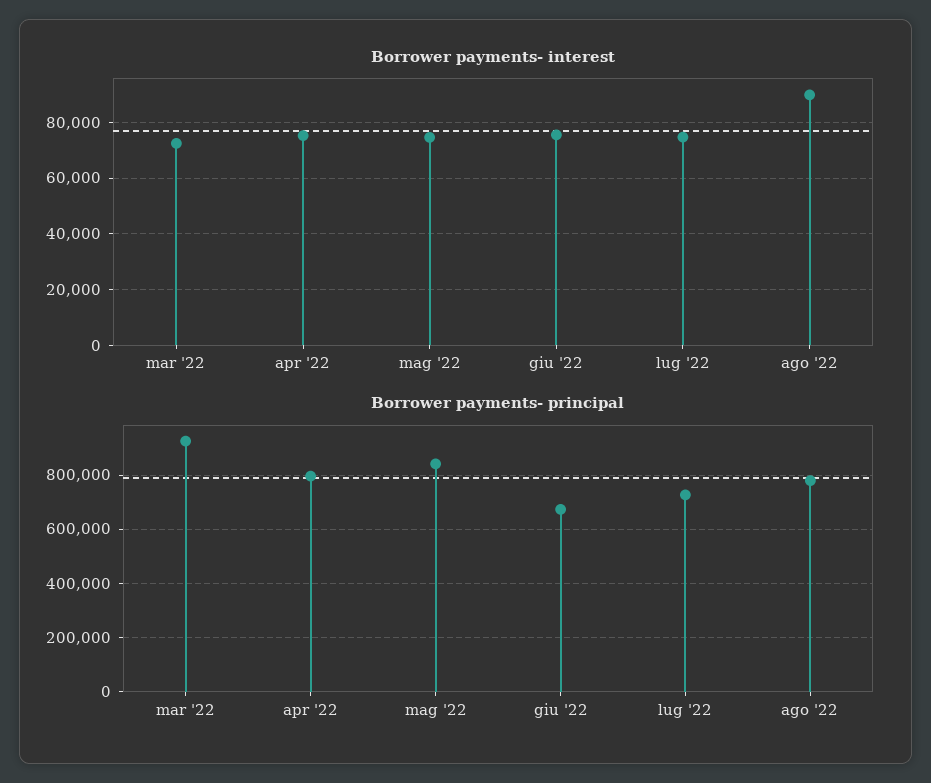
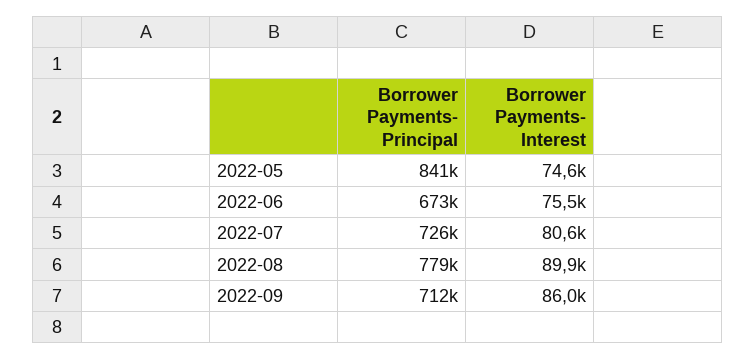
Borrower payments- interest, mar '22: 72500 -> none
Borrower payments- interest, apr '22: 75000 -> none
Borrower payments- interest, lug '22: 75000 -> 80600
Borrower payments- principal, mar '22: 925000 -> none
Borrower payments- principal, apr '22: 800000 -> none
Borrower payments- principal, 2022-09: none -> 712000
Borrower payments- interest, 2022-09: none -> 86000

